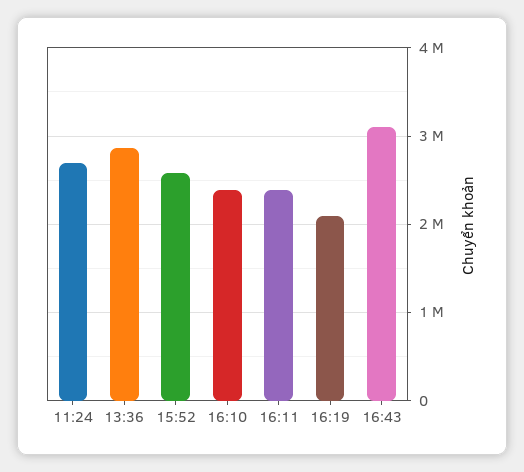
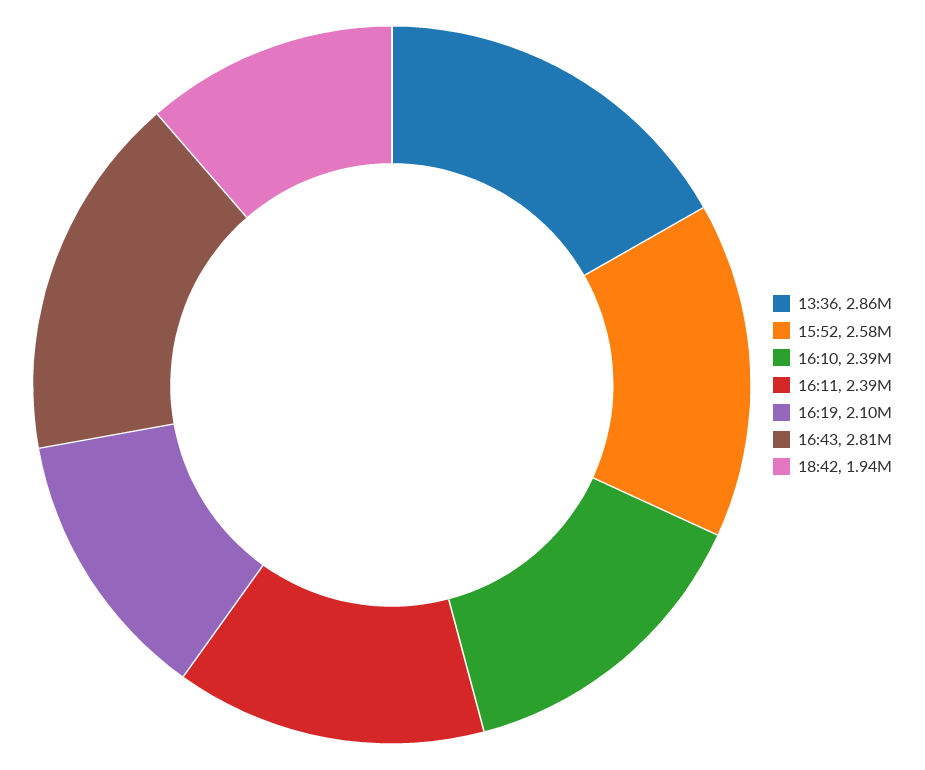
11:24: 2700000 -> none
16:43: 3100000 -> 2810000
18:42: none -> 1940000

